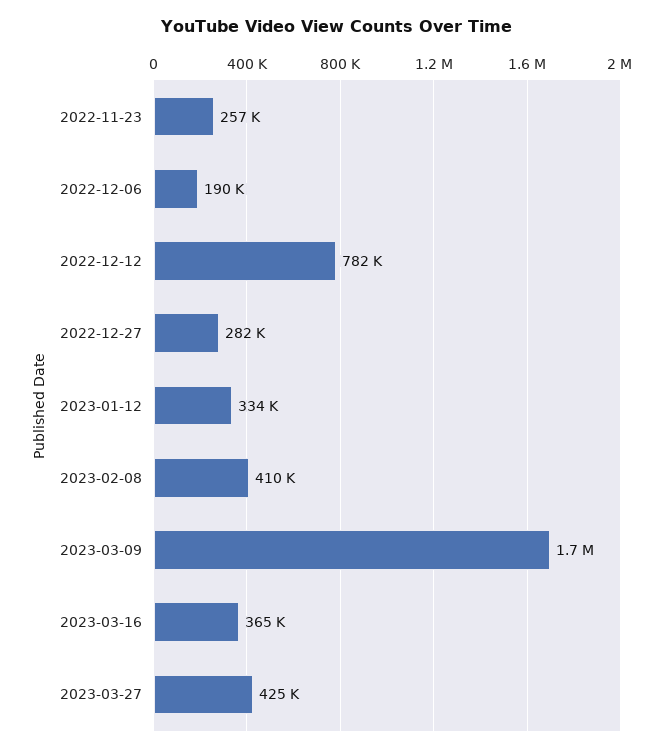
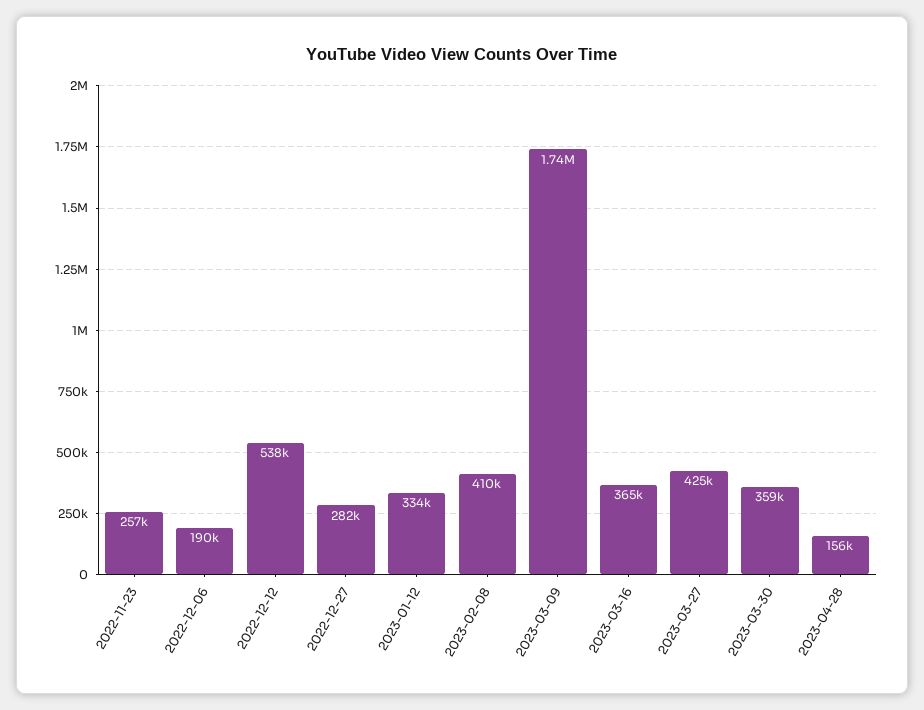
2022-12-12: 782000 -> 538000
2023-03-30: none -> 359000
2023-04-28: none -> 156000

